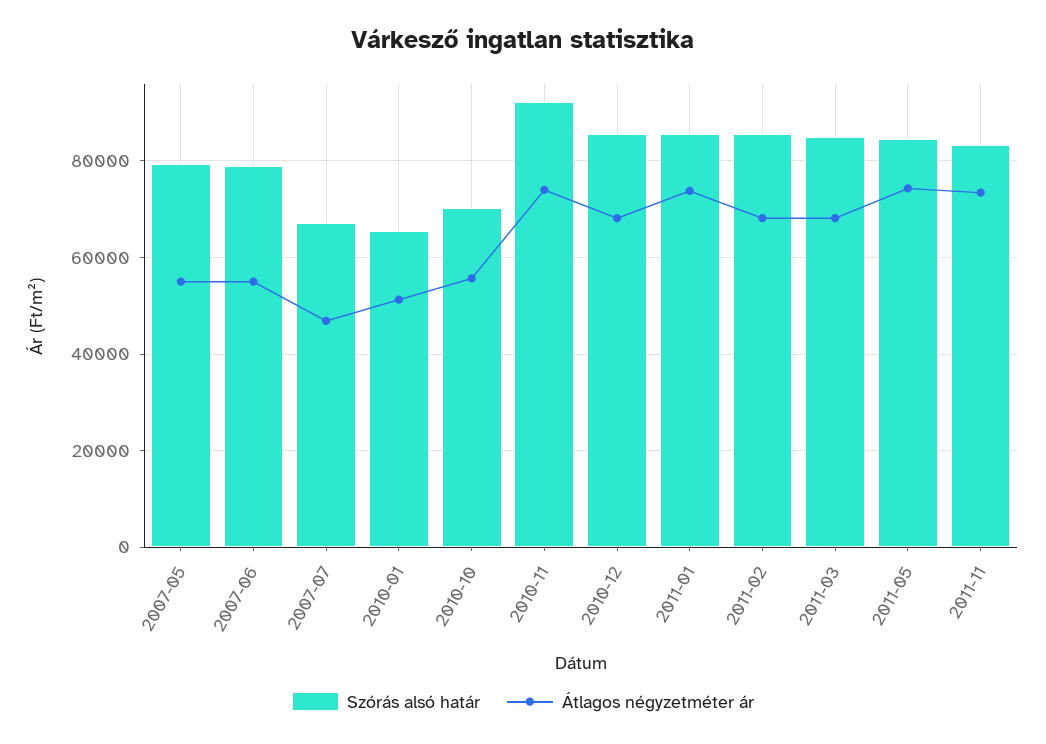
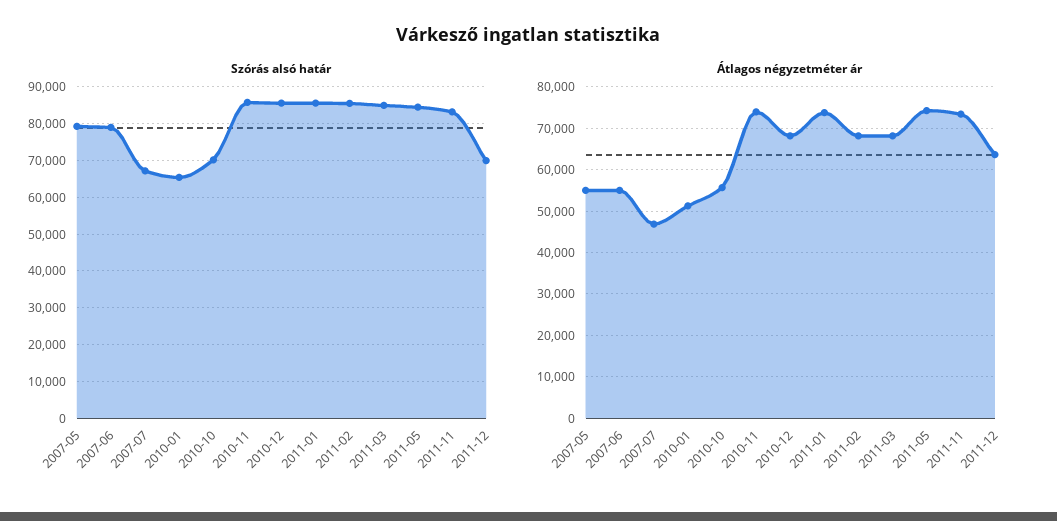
Szórás alsó határ, 2010-11: 92000 -> 86000
Szórás alsó határ, 2011-12: none -> 70000
Átlagos négyzetméter ár, 2011-12: none -> 64000

